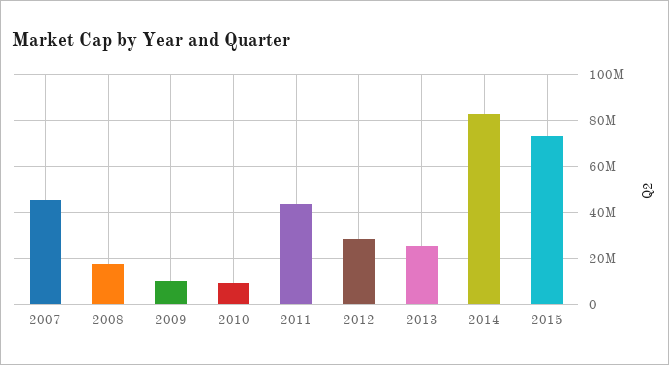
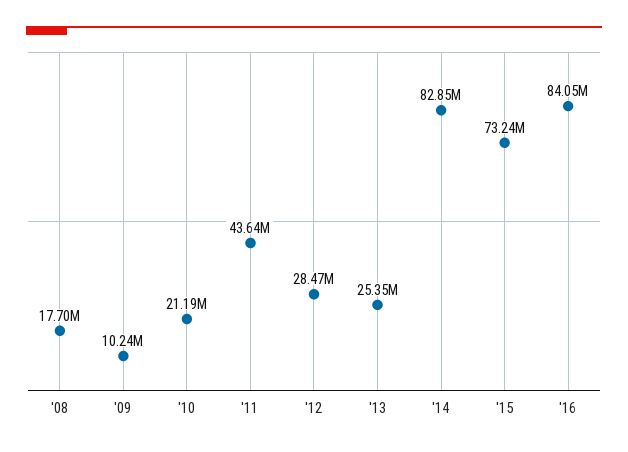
2007: 45000000 -> none
2010: 10000000 -> 21190000
'16: none -> 84050000

